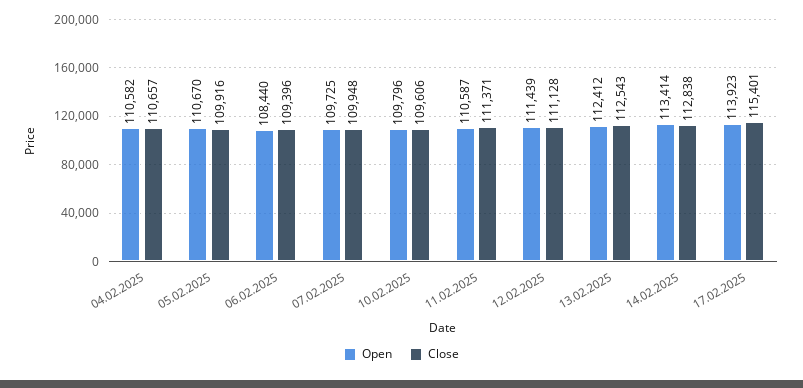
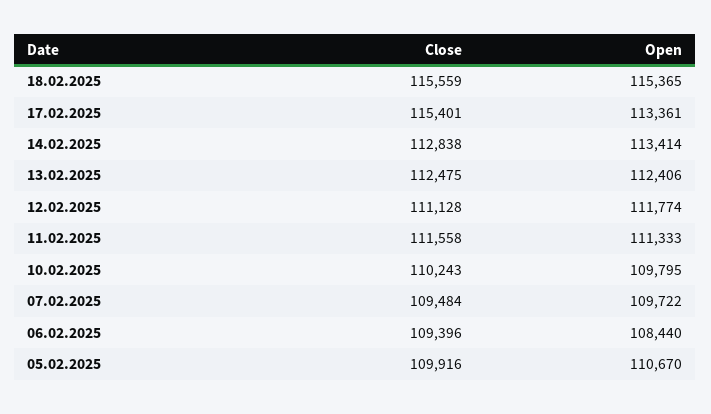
Open, 04.02.2025: 110582 -> none
Close, 04.02.2025: 110657 -> none
Open, 07.02.2025: 109725 -> 109722
Close, 07.02.2025: 109948 -> 109484
Open, 10.02.2025: 109796 -> 109795
Close, 10.02.2025: 109606 -> 110243
Open, 11.02.2025: 110587 -> 111333
Close, 11.02.2025: 111371 -> 111558
Open, 12.02.2025: 111439 -> 111774
Open, 13.02.2025: 112412 -> 112406
Close, 13.02.2025: 112543 -> 112475
Open, 17.02.2025: 113923 -> 113361
Close, 18.02.2025: none -> 115559
Open, 18.02.2025: none -> 115365

